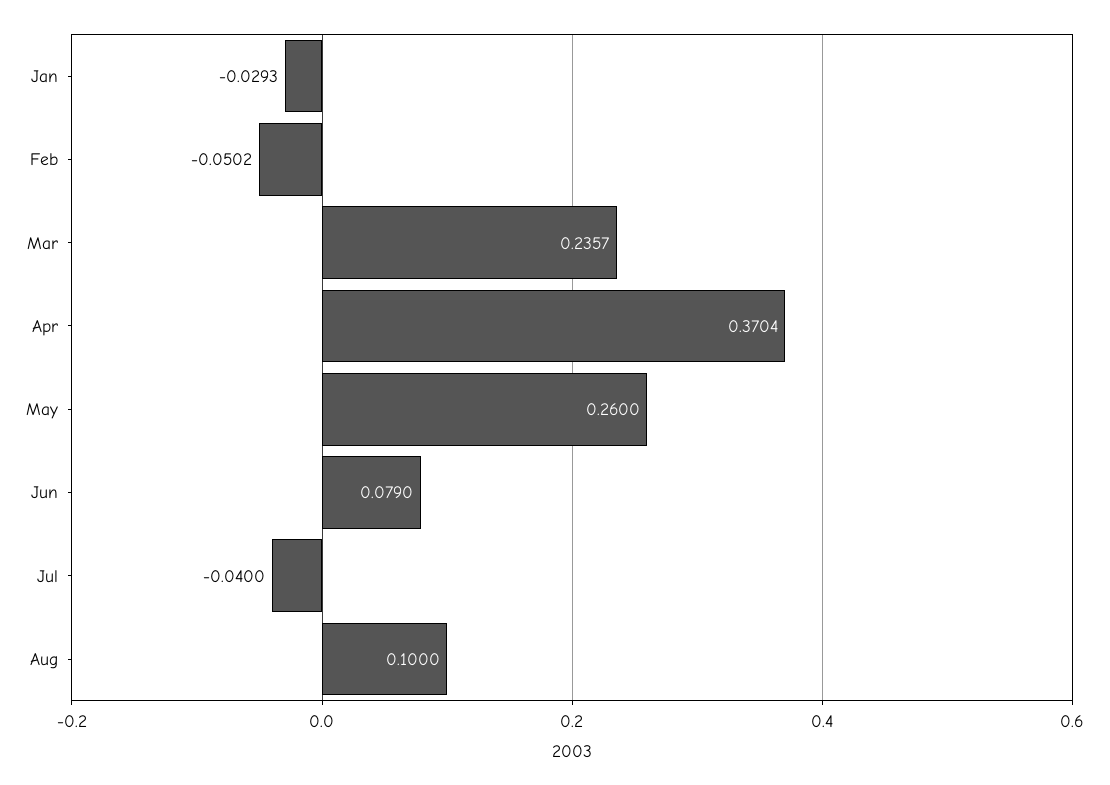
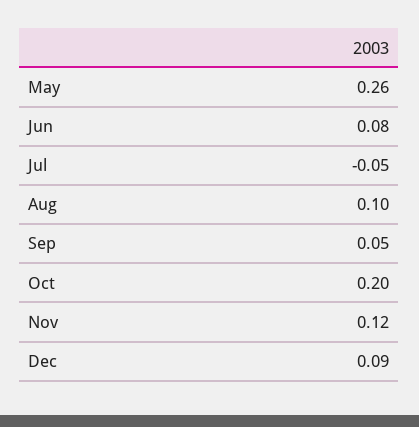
Jan: -0.0293 -> none
Feb: -0.0502 -> none
Mar: 0.2357 -> none
Apr: 0.3704 -> none
Jun: 0.079 -> 0.08
Jul: -0.04 -> -0.05
Sep: none -> 0.05
Oct: none -> 0.2
Nov: none -> 0.12
Dec: none -> 0.09

